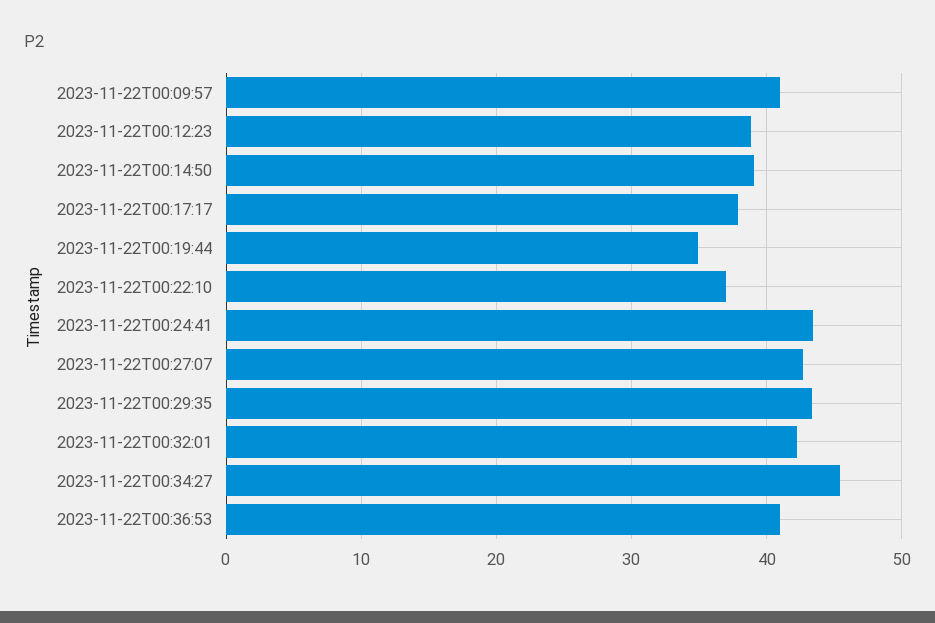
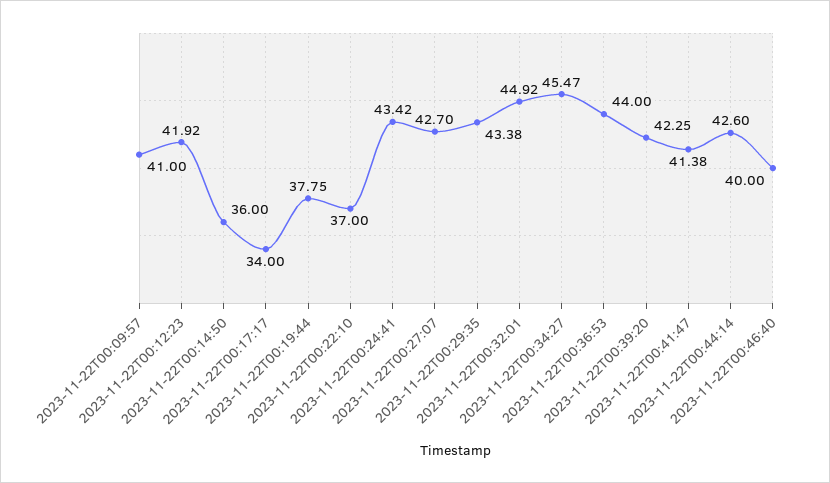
2023-11-22T00:12:23: 39 -> 41.92
2023-11-22T00:14:50: 39 -> 36
2023-11-22T00:17:17: 38 -> 34
2023-11-22T00:19:44: 35 -> 37.75
2023-11-22T00:32:01: 42 -> 44.92
2023-11-22T00:36:53: 41 -> 44
2023-11-22T00:39:20: none -> 42.25
2023-11-22T00:41:47: none -> 41.38
2023-11-22T00:44:14: none -> 42.6
2023-11-22T00:46:40: none -> 40

